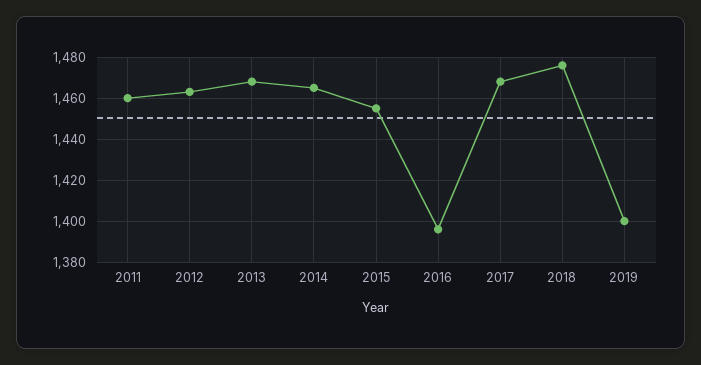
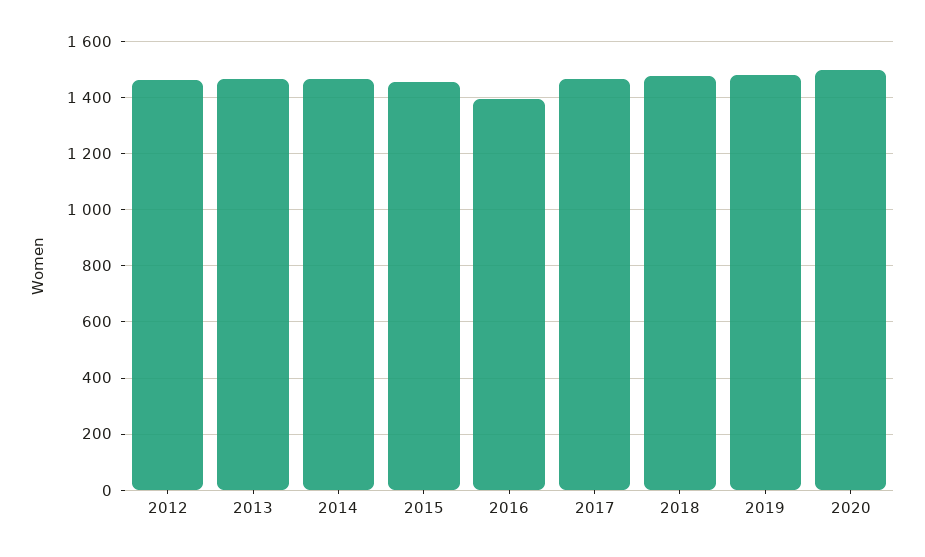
2011: 1460 -> none
2019: 1400 -> 1475
2020: none -> 1500

